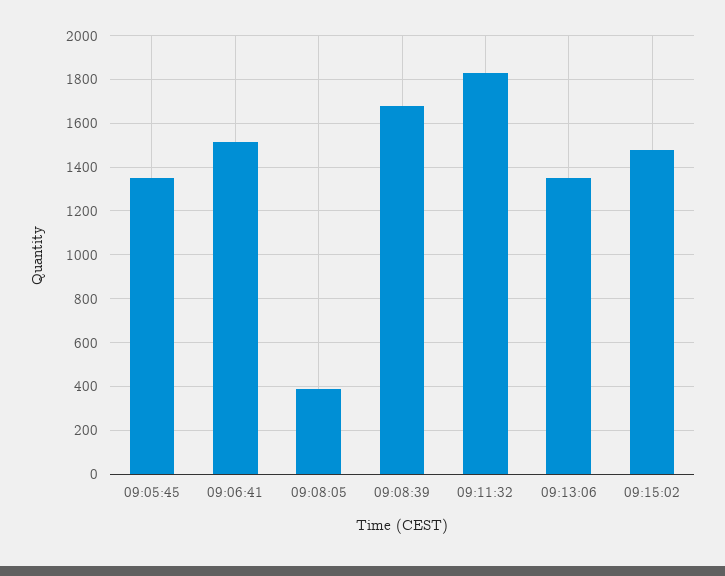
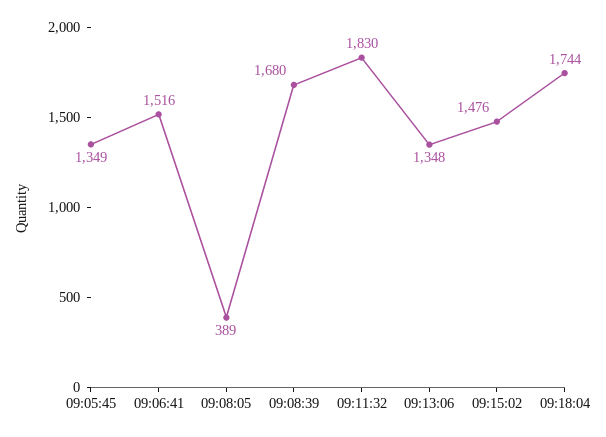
09:18:04: none -> 1744

